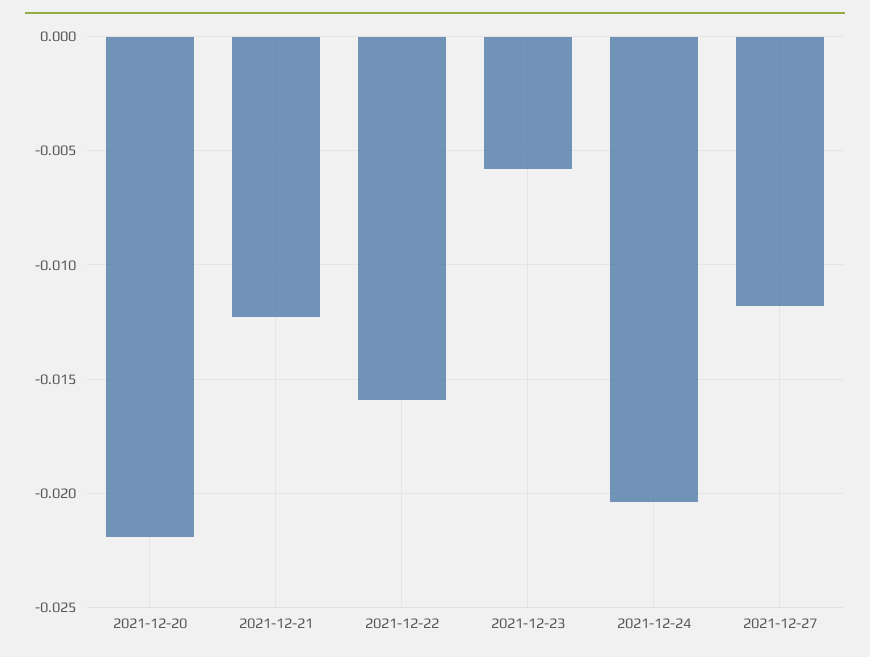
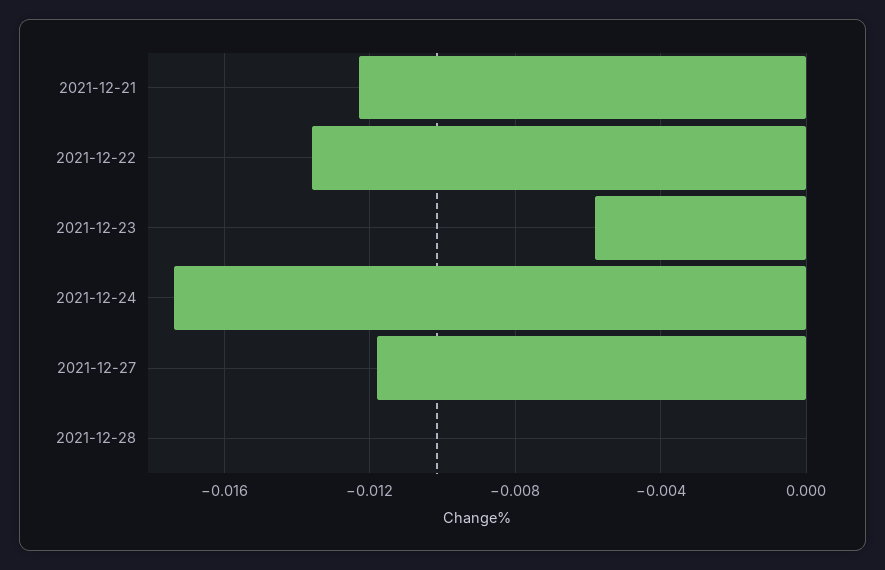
2021-12-20: -0.022 -> none
2021-12-22: -0.016 -> -0.0135
2021-12-24: -0.0205 -> -0.0175
2021-12-28: none -> 0

